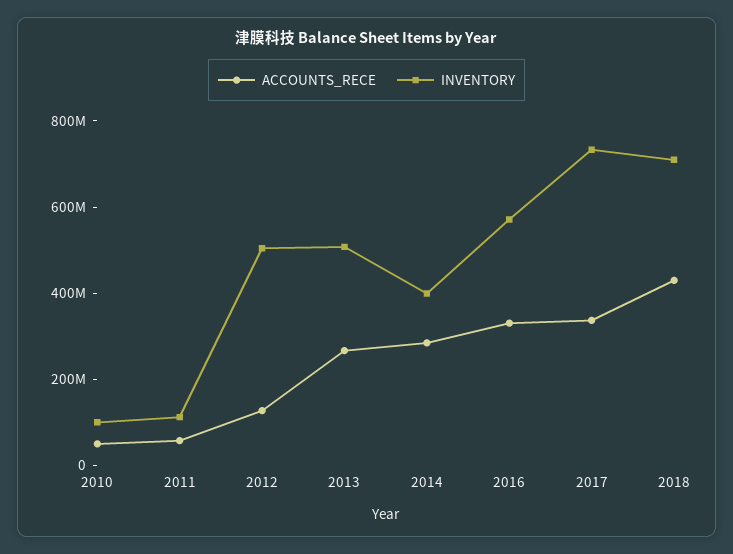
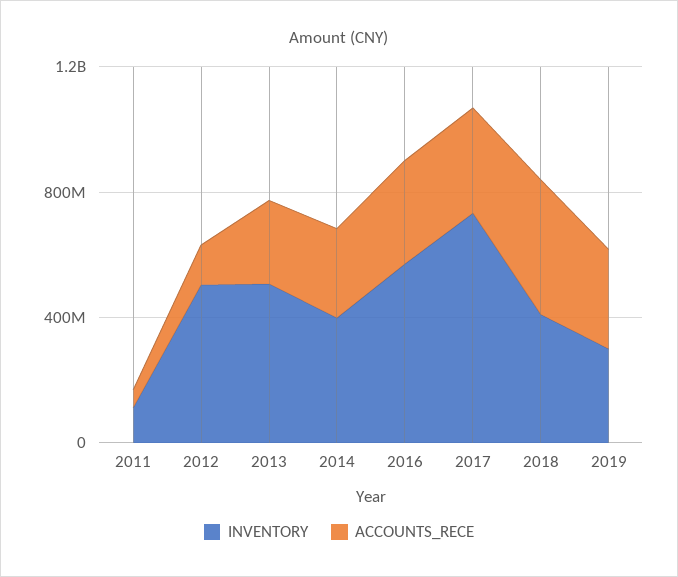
ACCOUNTS_RECE, 2010: 50000000 -> none
INVENTORY, 2010: 100000000 -> none
INVENTORY, 2018: 700000000 -> 400000000
INVENTORY, 2019: none -> 300000000
ACCOUNTS_RECE, 2019: none -> 300000000

